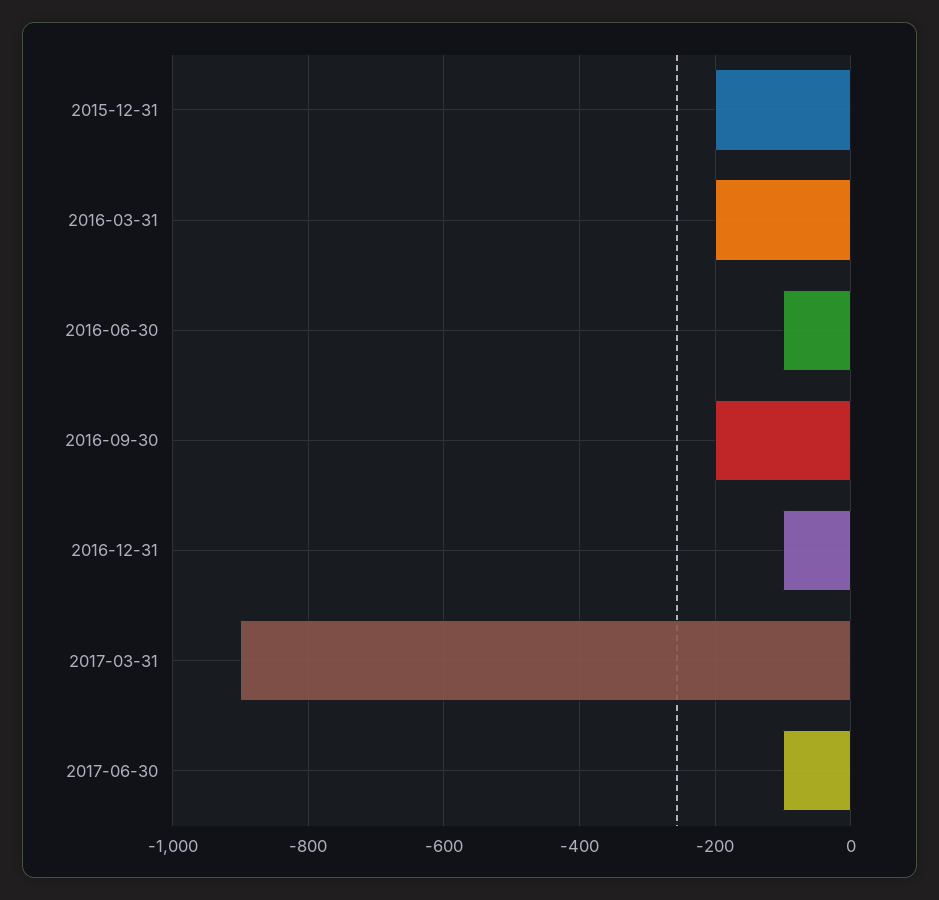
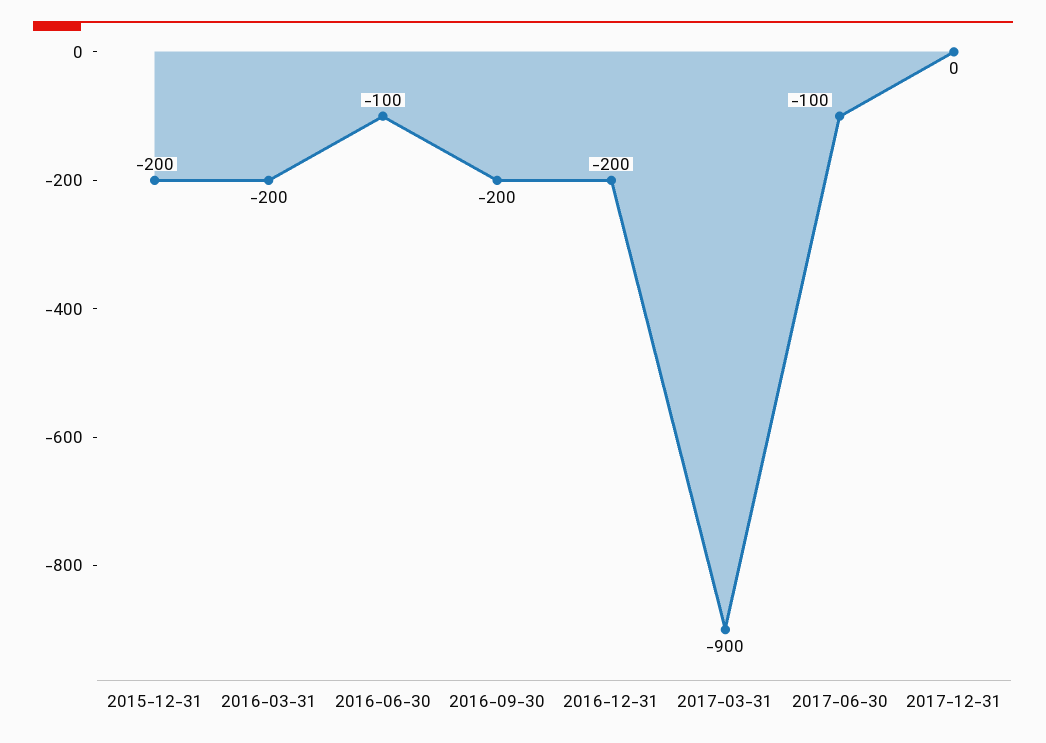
2016-12-31: -100 -> -200
2017-12-31: none -> 0

